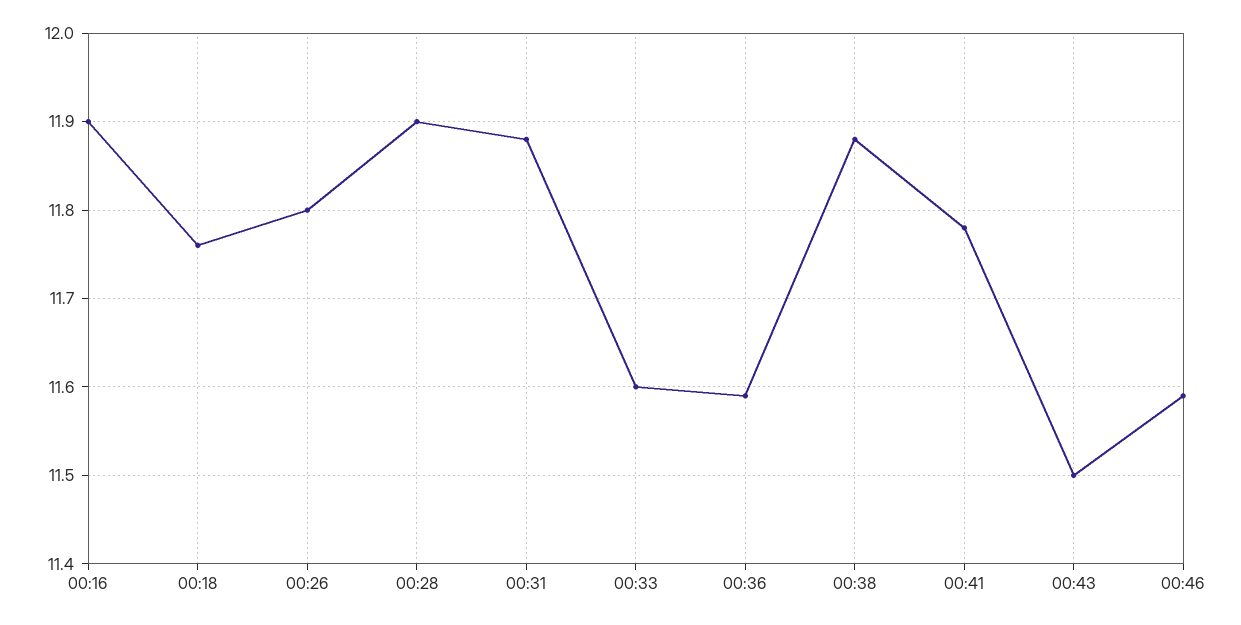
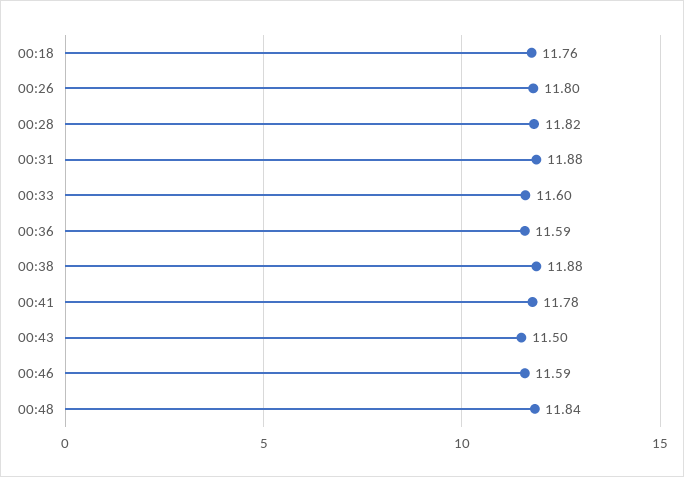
00:16: 11.9 -> none
00:28: 11.9 -> 11.82
00:48: none -> 11.84

